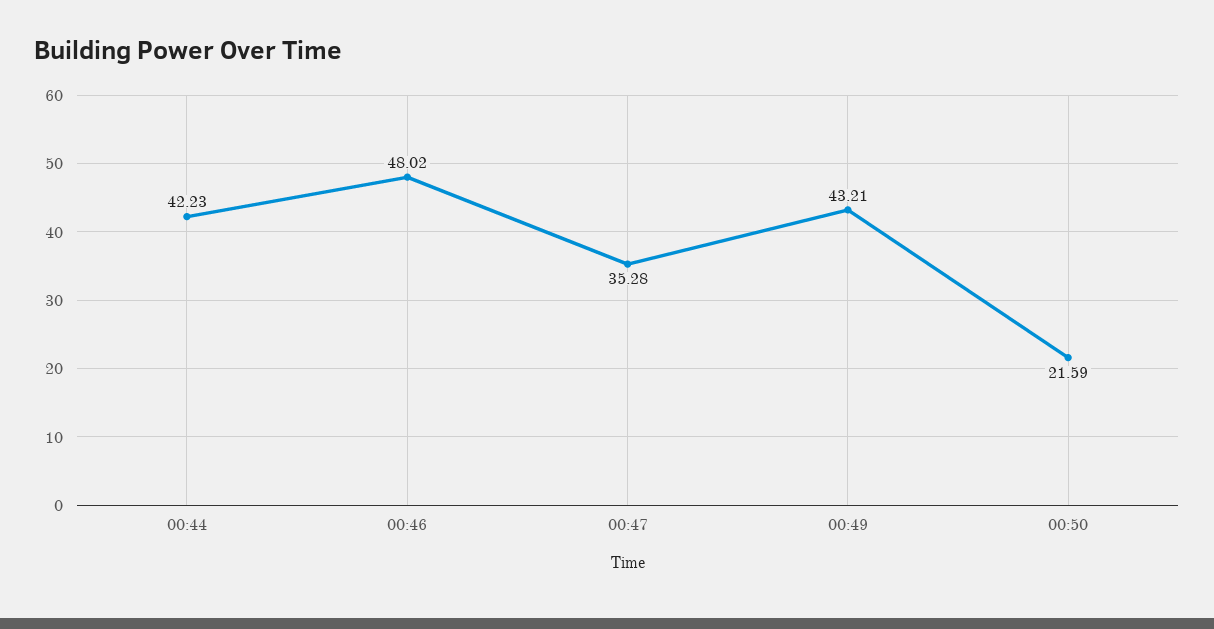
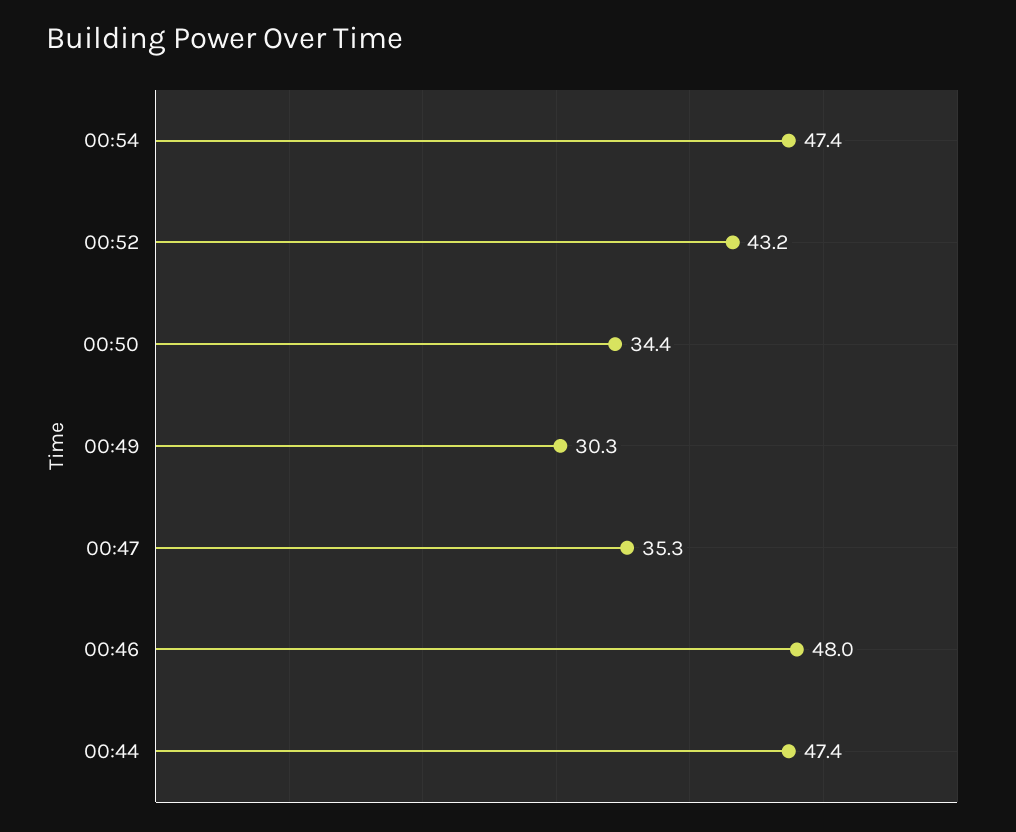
00:44: 42.23 -> 47.4
00:49: 43.21 -> 30.3
00:50: 21.59 -> 34.4
00:54: none -> 47.4
00:52: none -> 43.2

